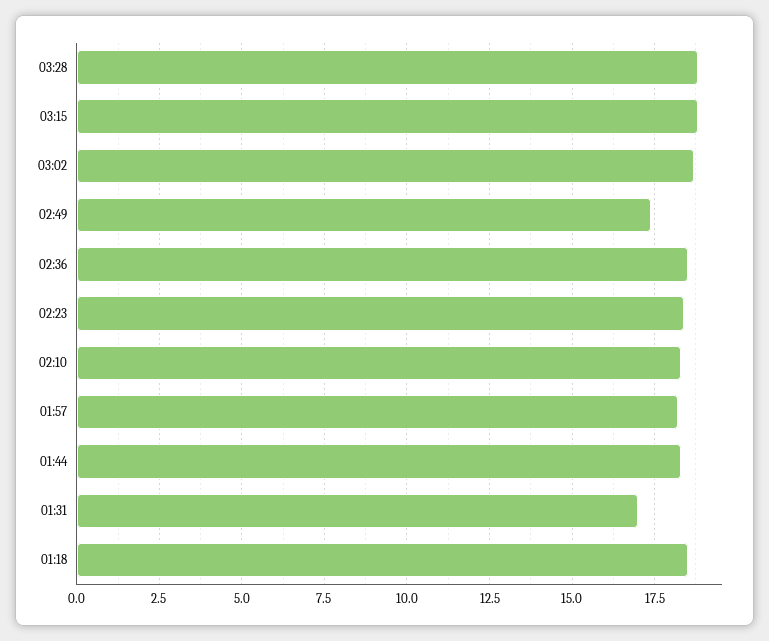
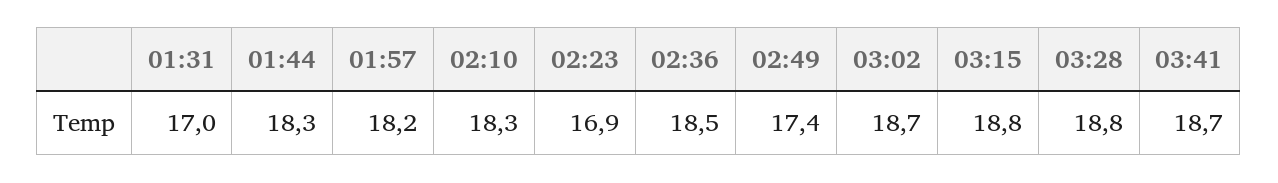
02:23: 18.5 -> 16.9
01:18: 18.5 -> none
03:41: none -> 18.7

